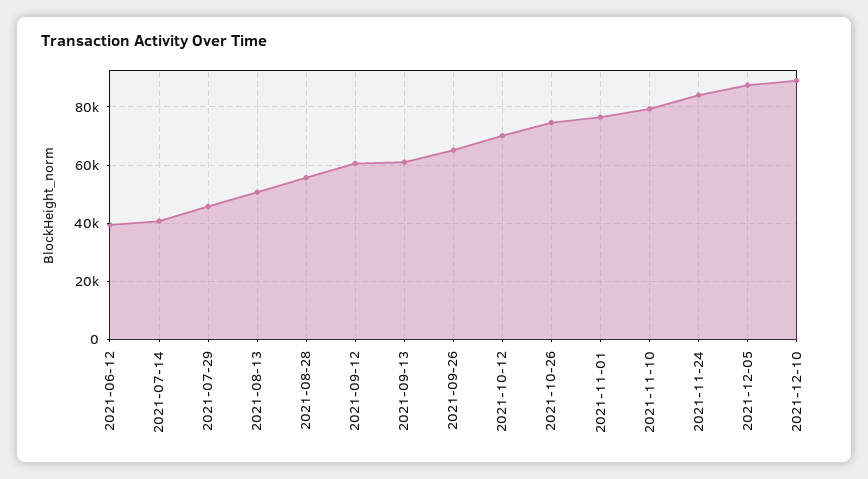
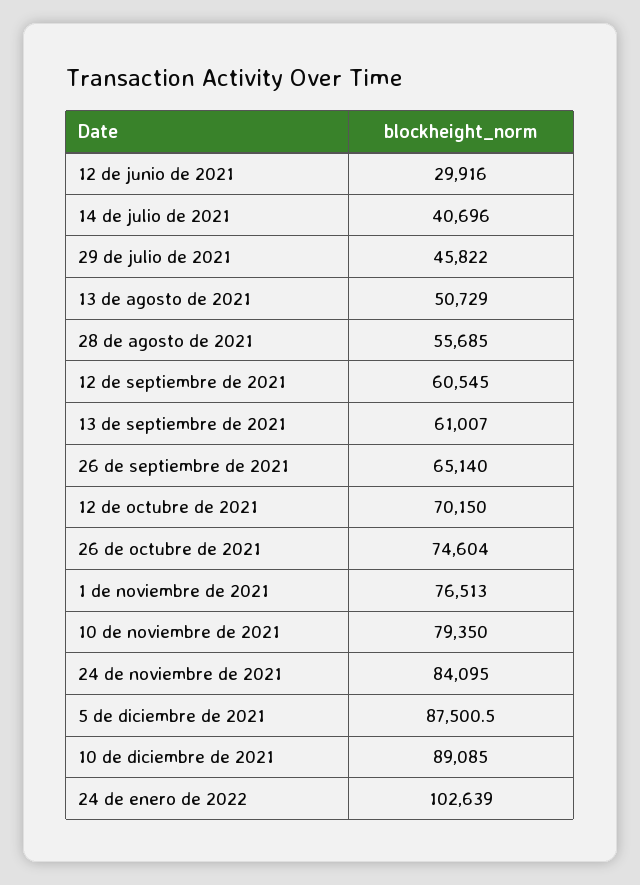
2021-06-12: 40000 -> 29916
24 de enero de 2022: none -> 102639

